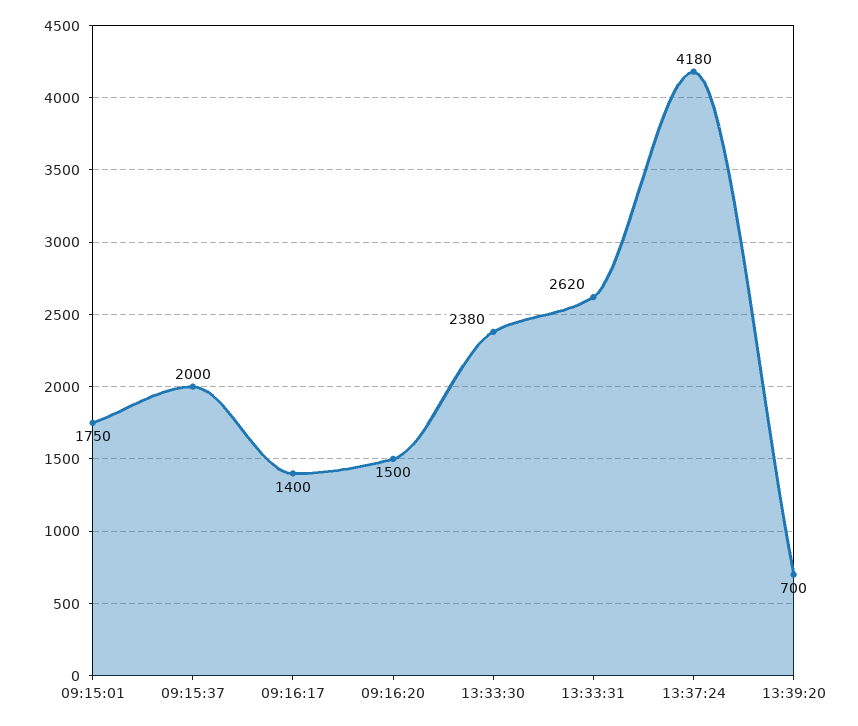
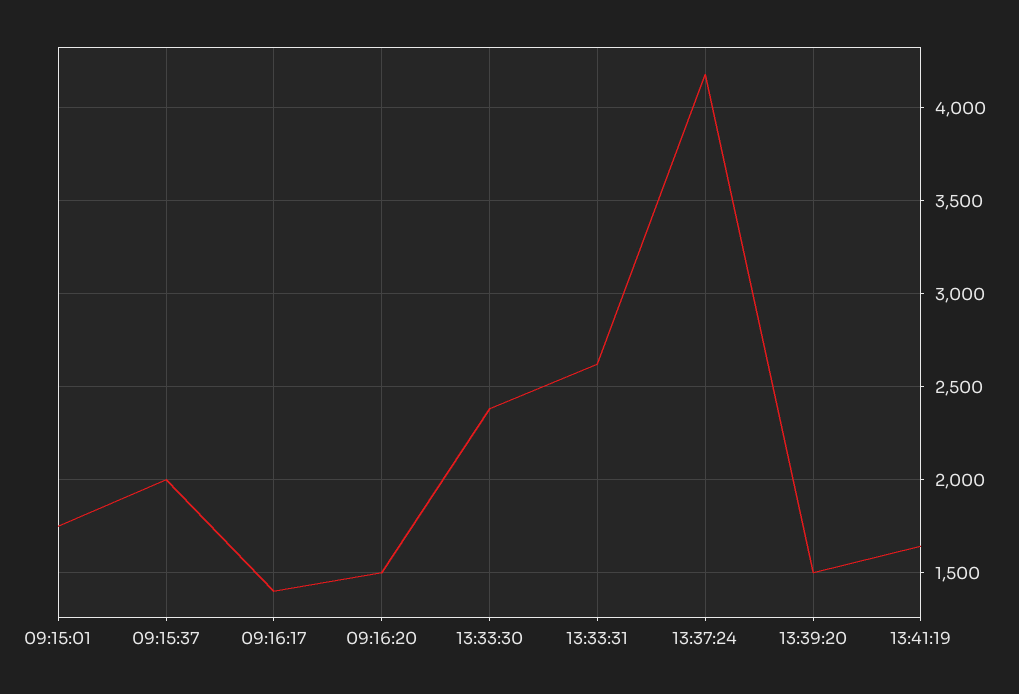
13:39:20: 700 -> 1500
13:41:19: none -> 1650

